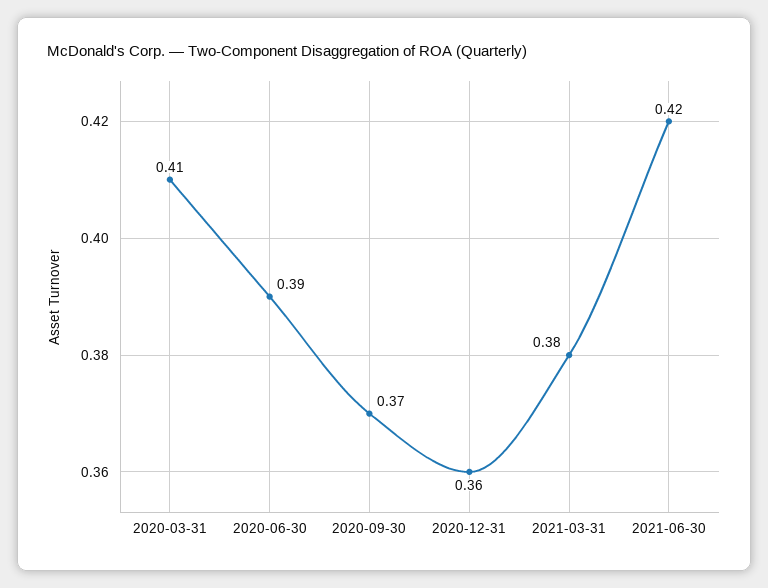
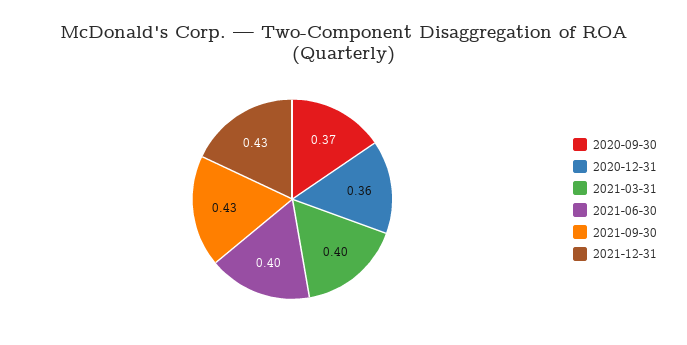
2020-03-31: 0.41 -> none
2020-06-30: 0.39 -> none
2021-03-31: 0.38 -> 0.4
2021-06-30: 0.42 -> 0.4
2021-09-30: none -> 0.43
2021-12-31: none -> 0.43

